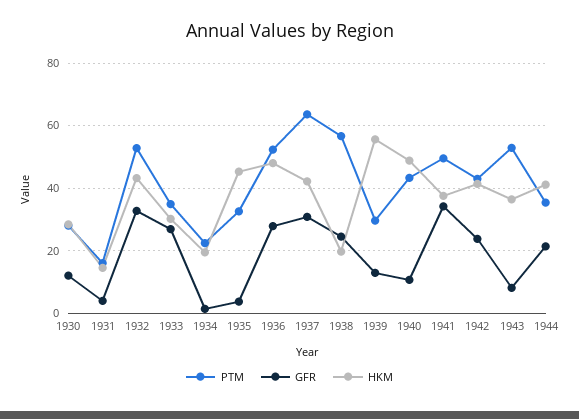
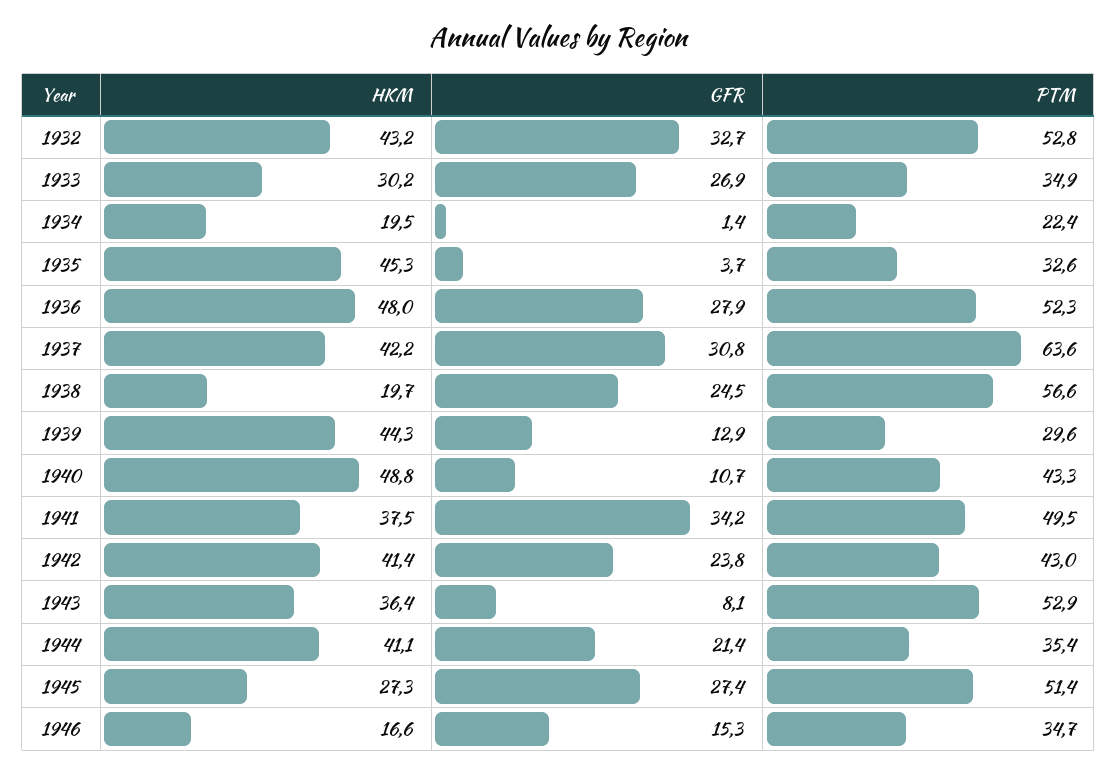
PTM, 1930: 28 -> none
GFR, 1930: 12 -> none
HKM, 1930: 28 -> none
PTM, 1931: 16 -> none
GFR, 1931: 4 -> none
HKM, 1931: 14 -> none
HKM, 1939: 56 -> 44.3
HKM, 1945: none -> 27.3
GFR, 1945: none -> 27.4
PTM, 1945: none -> 51.4
HKM, 1946: none -> 16.6
GFR, 1946: none -> 15.3
PTM, 1946: none -> 34.7

